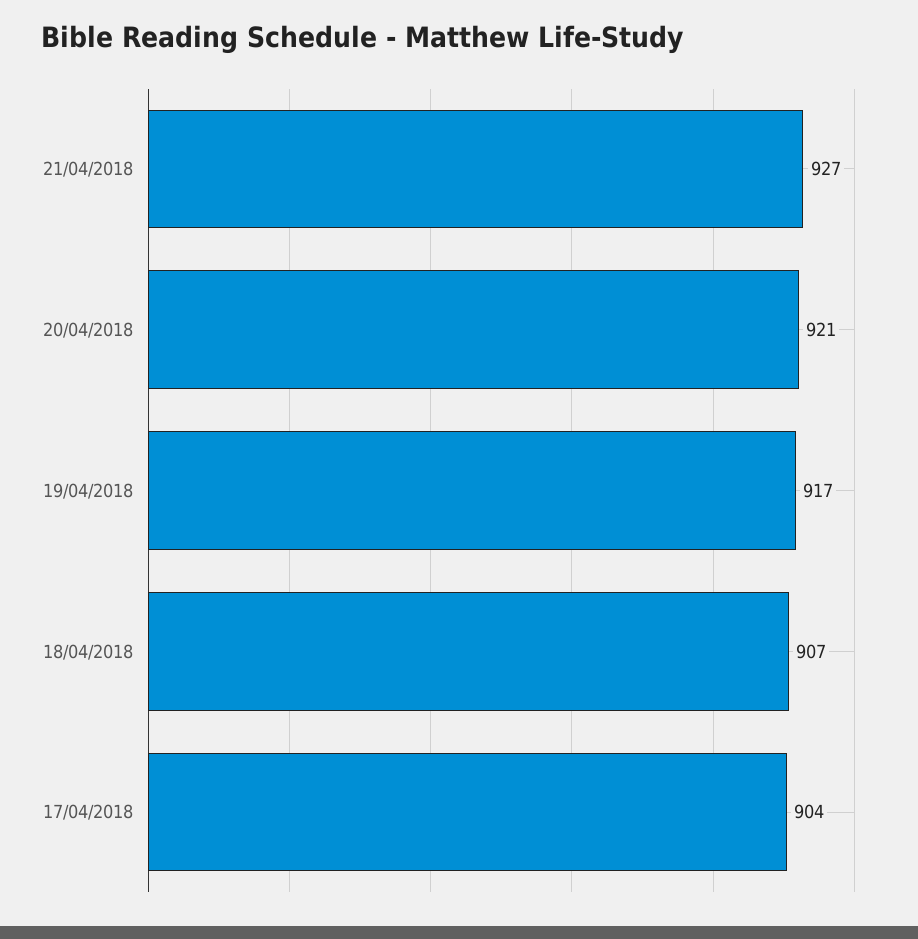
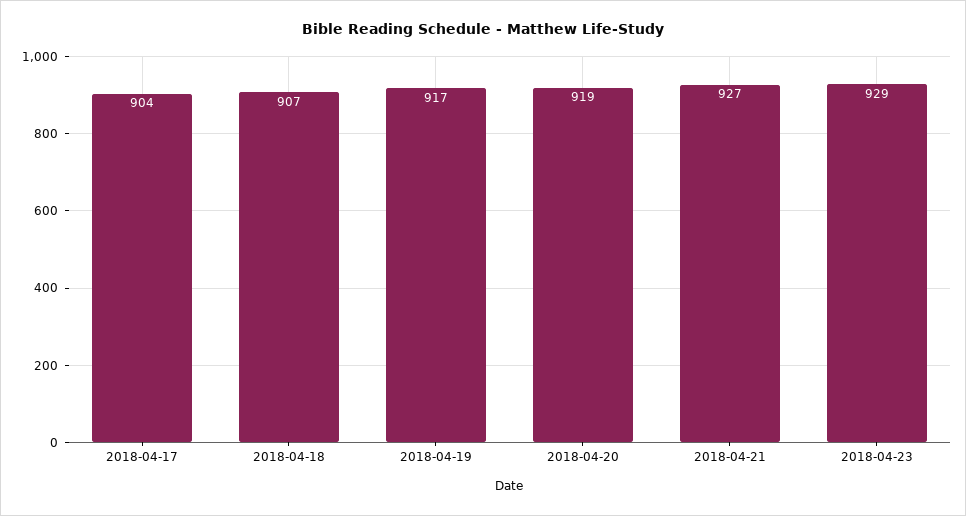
20/04/2018: 921 -> 919
2018-04-23: none -> 929

